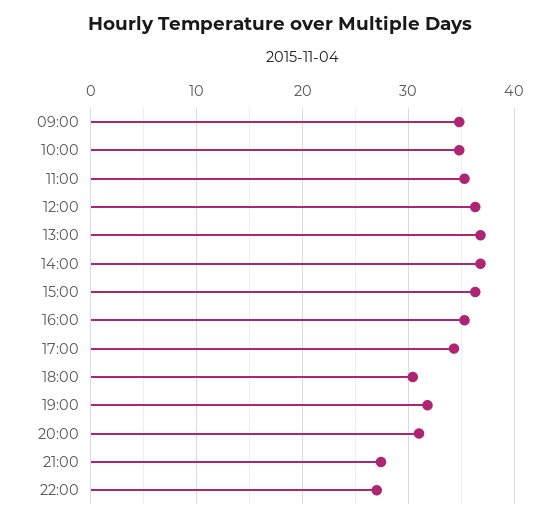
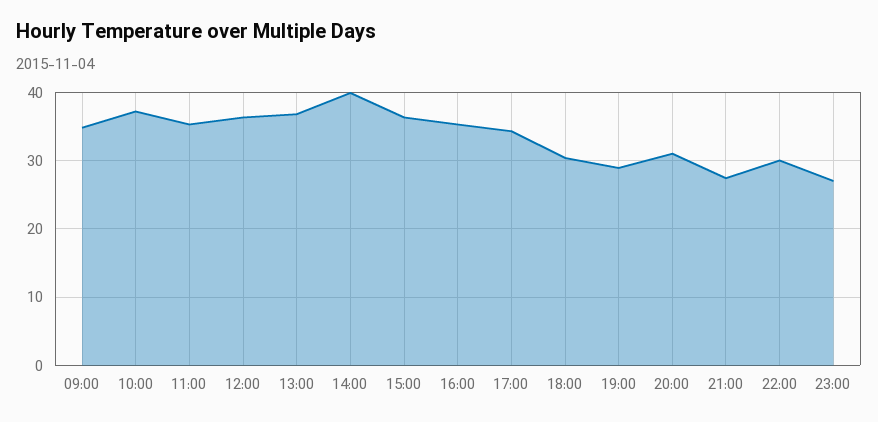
10:00: 35 -> 37
14:00: 37 -> 40
19:00: 32 -> 29
22:00: 27 -> 30
23:00: none -> 27

